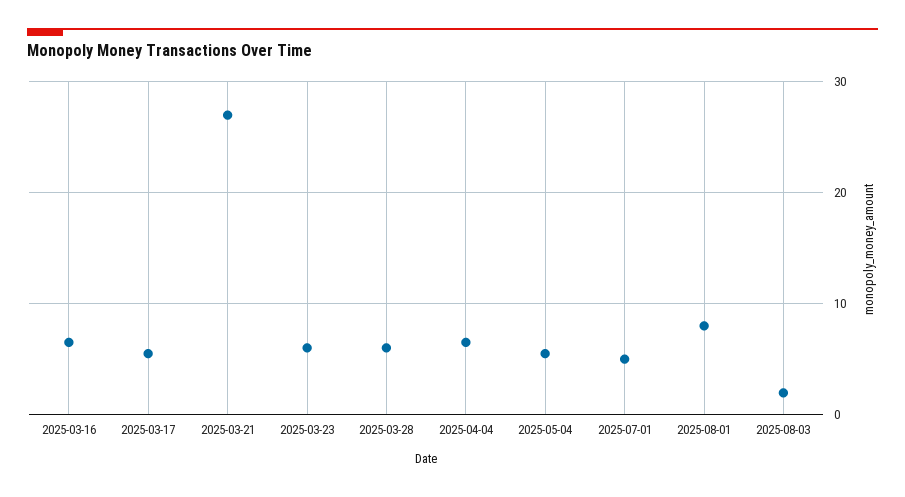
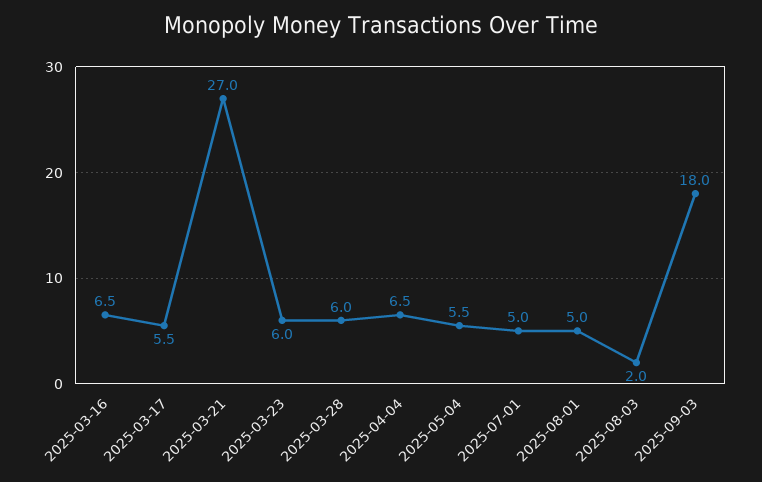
2025-08-01: 8 -> 5
2025-09-03: none -> 18

